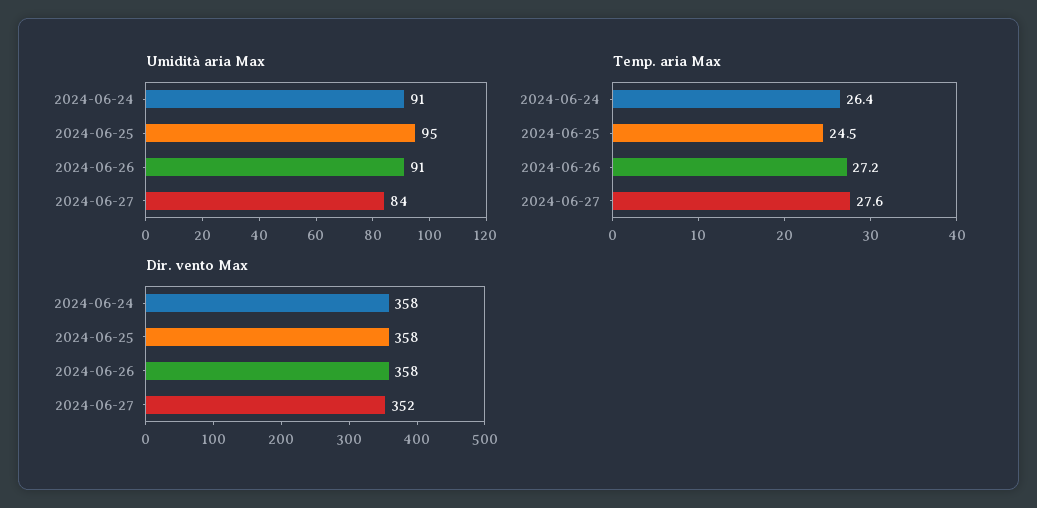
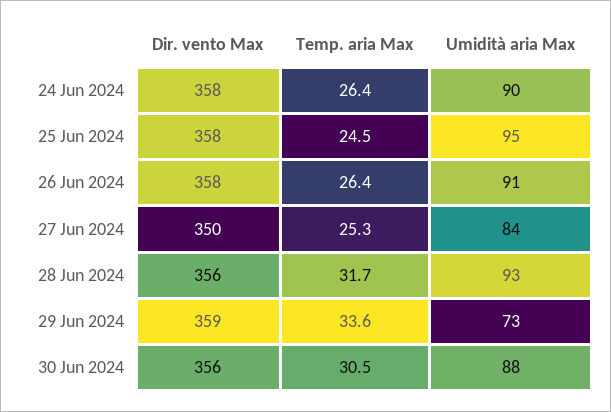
Umidità aria Max, 2024-06-24: 91 -> 90
Temp. aria Max, 2024-06-26: 27.2 -> 26.4
Temp. aria Max, 2024-06-27: 27.6 -> 25.3
Dir. vento Max, 2024-06-27: 352 -> 350
Dir. vento Max, 28 Jun 2024: none -> 356
Temp. aria Max, 28 Jun 2024: none -> 31.7
Umidità aria Max, 28 Jun 2024: none -> 93
Dir. vento Max, 29 Jun 2024: none -> 359
Temp. aria Max, 29 Jun 2024: none -> 33.6
Umidità aria Max, 29 Jun 2024: none -> 73
Dir. vento Max, 30 Jun 2024: none -> 356
Temp. aria Max, 30 Jun 2024: none -> 30.5
Umidità aria Max, 30 Jun 2024: none -> 88

